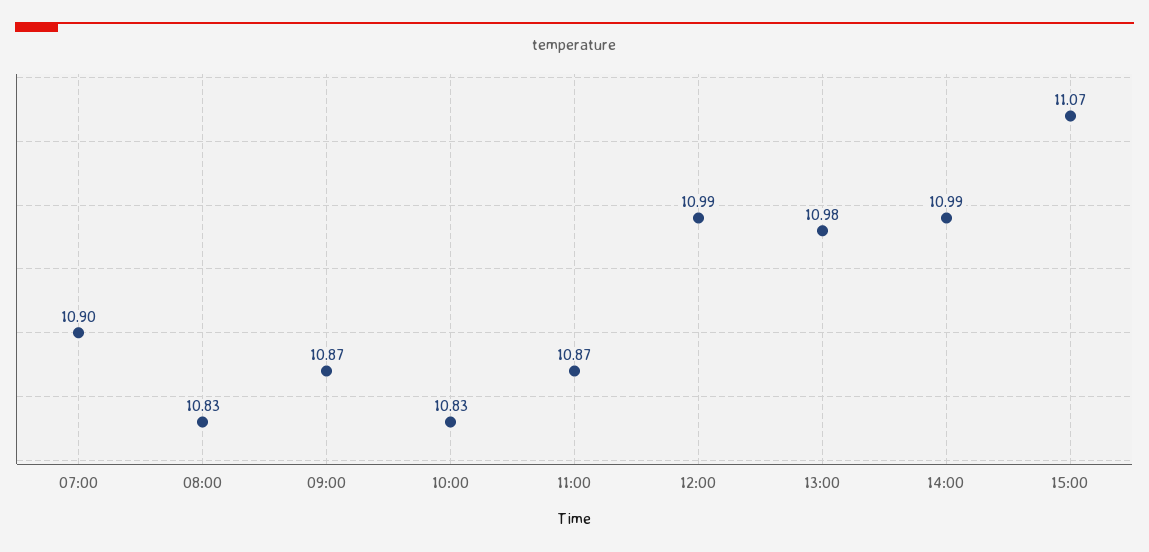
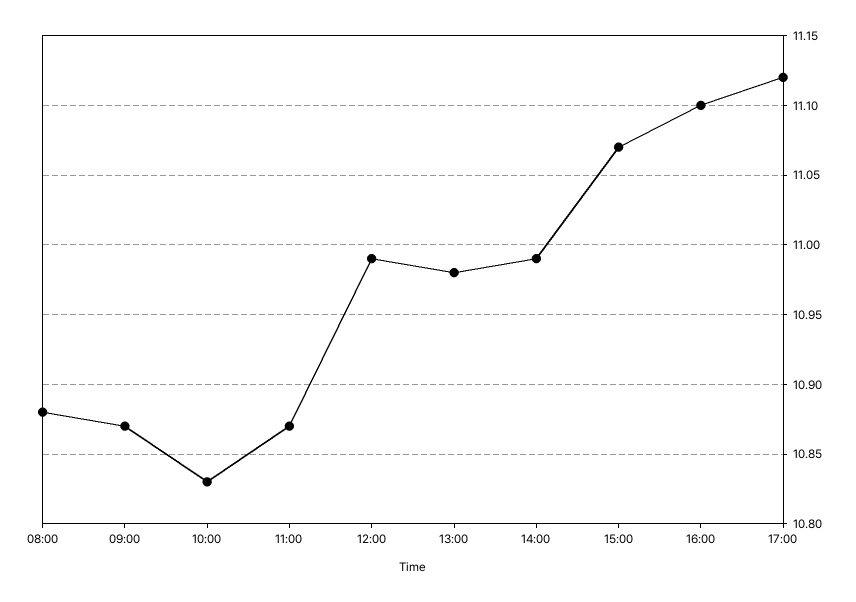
07:00: 10.9 -> none
08:00: 10.83 -> 10.88
16:00: none -> 11.1
17:00: none -> 11.12

